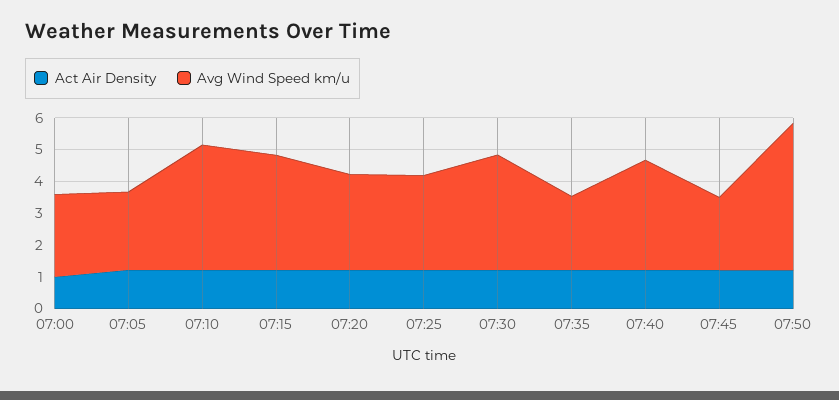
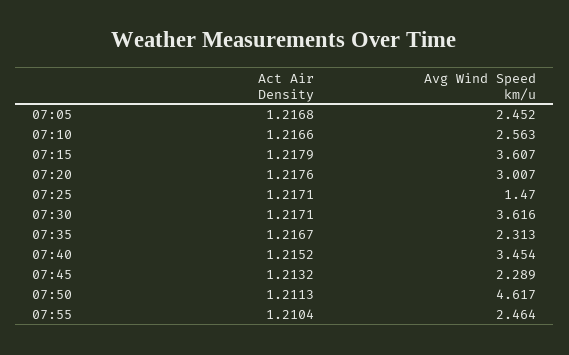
Act Air Density, 07:00: 1 -> none
Avg Wind Speed km/u, 07:00: 2.5 -> none
Avg Wind Speed km/u, 07:10: 4 -> 2.563
Avg Wind Speed km/u, 07:25: 3 -> 1.47
Act Air Density, 07:55: none -> 1.2104
Avg Wind Speed km/u, 07:55: none -> 2.464

